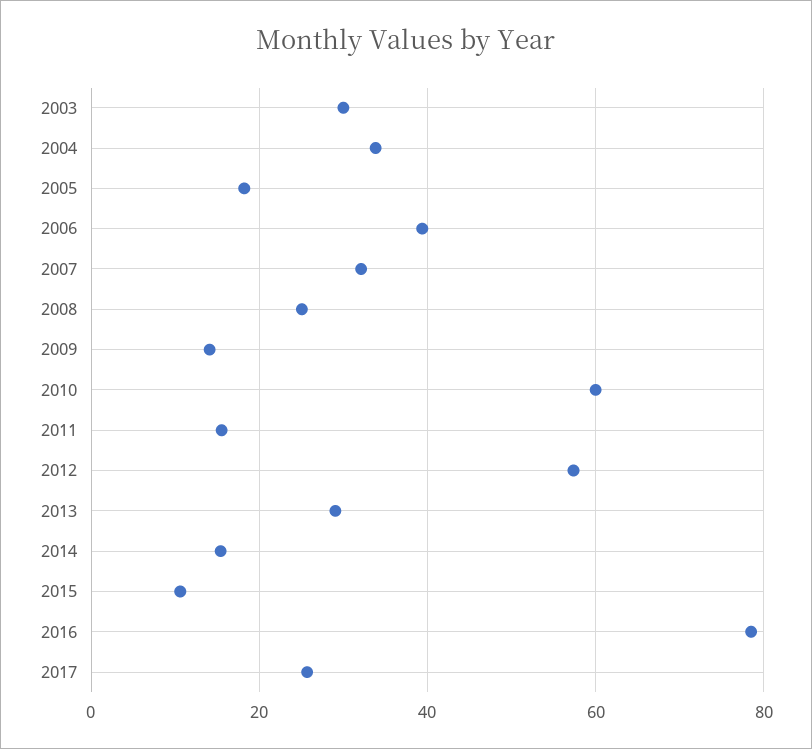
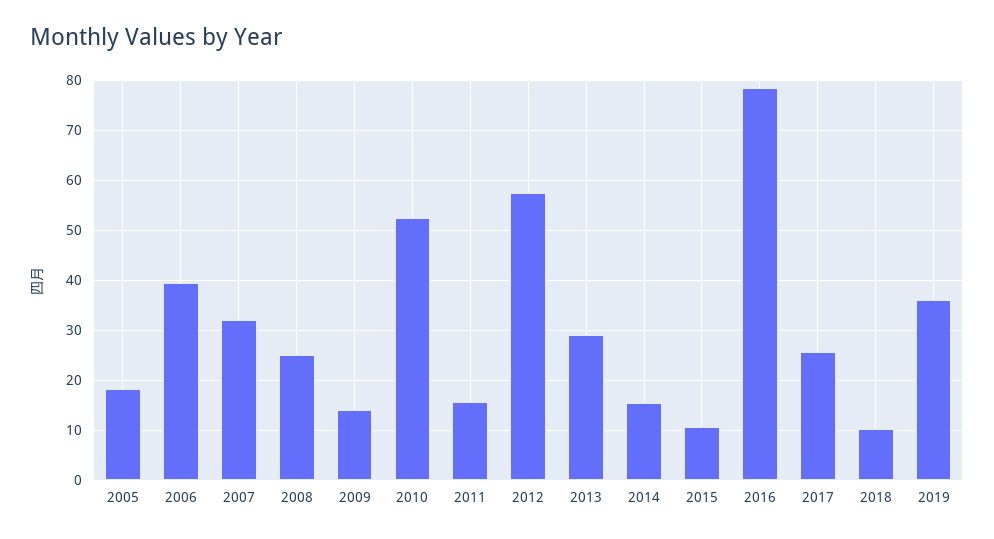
2003: 30 -> none
2004: 34 -> none
2010: 60 -> 52
2018: none -> 10
2019: none -> 36

